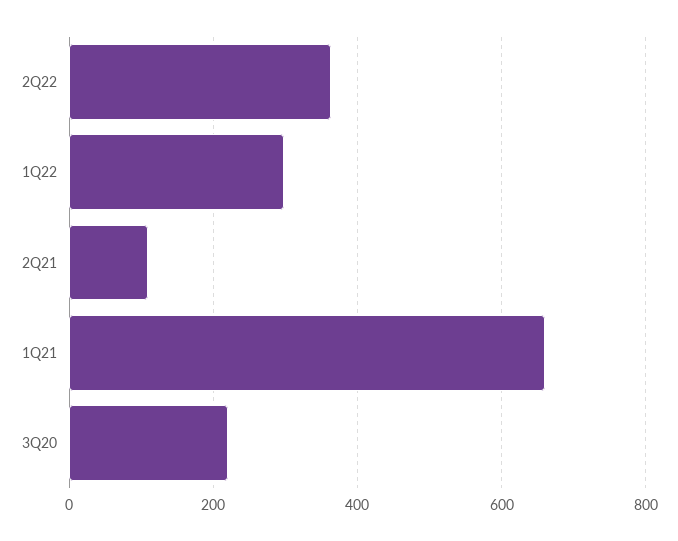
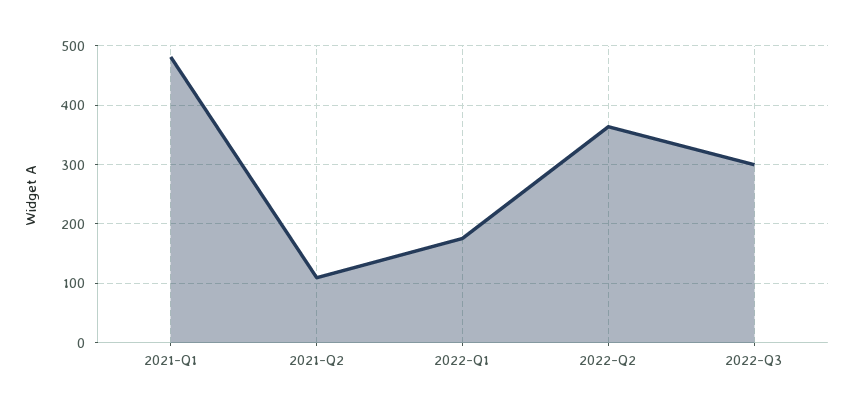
1Q22: 300 -> 180
1Q21: 660 -> 480
3Q20: 220 -> none
2022-Q3: none -> 300

